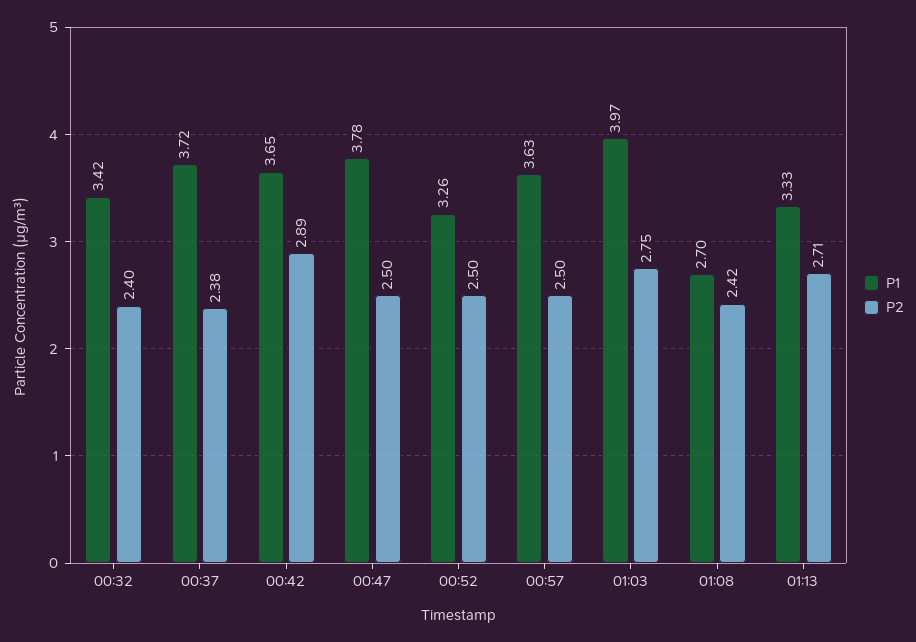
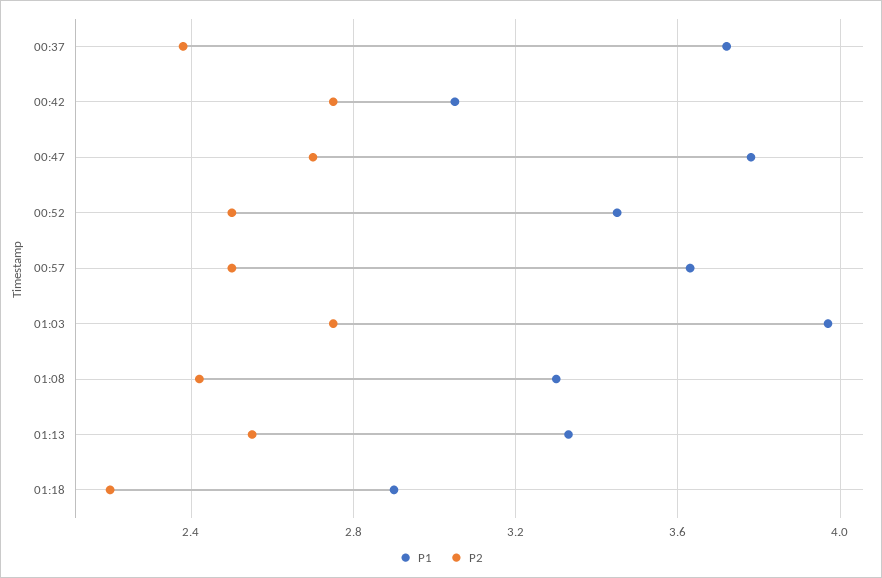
P1, 00:32: 3.42 -> none
P2, 00:32: 2.4 -> none
P1, 00:42: 3.65 -> 3.05
P2, 00:42: 2.89 -> 2.75
P2, 00:47: 2.5 -> 2.7
P1, 00:52: 3.26 -> 3.45
P1, 01:08: 2.7 -> 3.3
P2, 01:13: 2.71 -> 2.55
P1, 01:18: none -> 2.9
P2, 01:18: none -> 2.2

